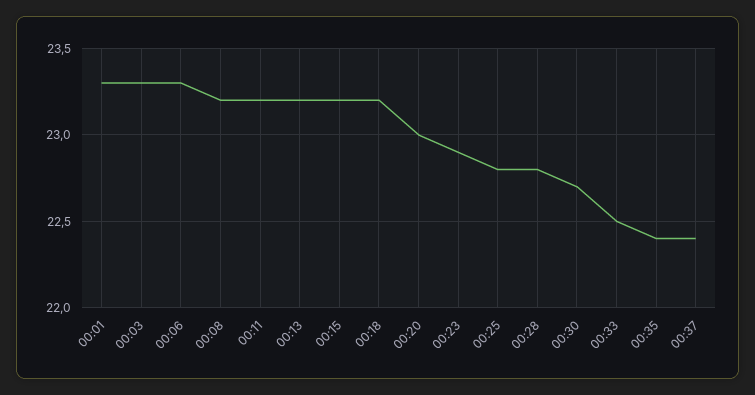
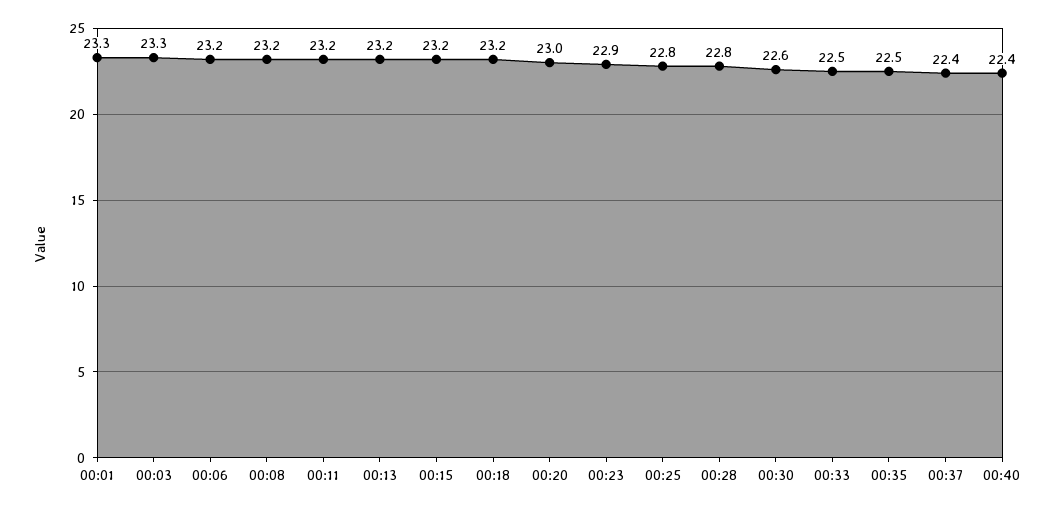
00:06: 23.3 -> 23.2
00:30: 22.7 -> 22.6
00:35: 22.4 -> 22.5
00:40: none -> 22.4

